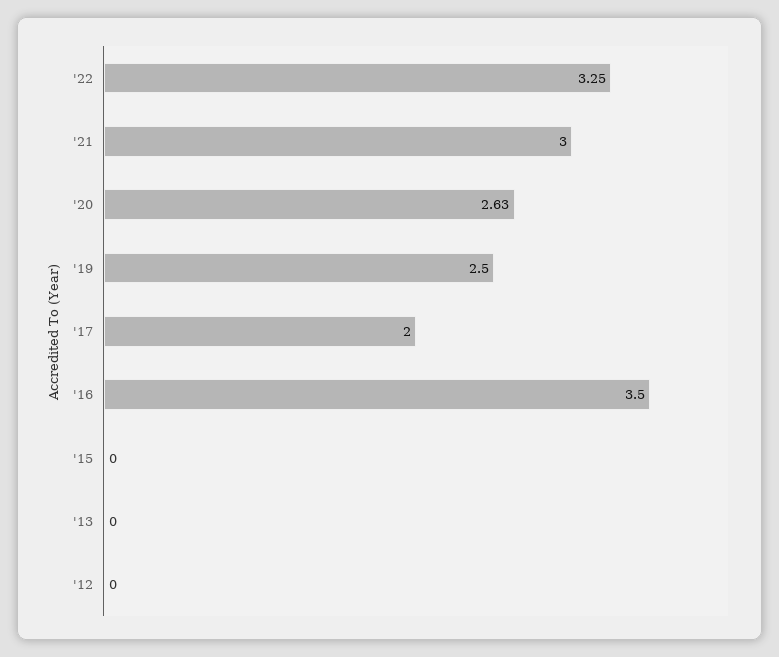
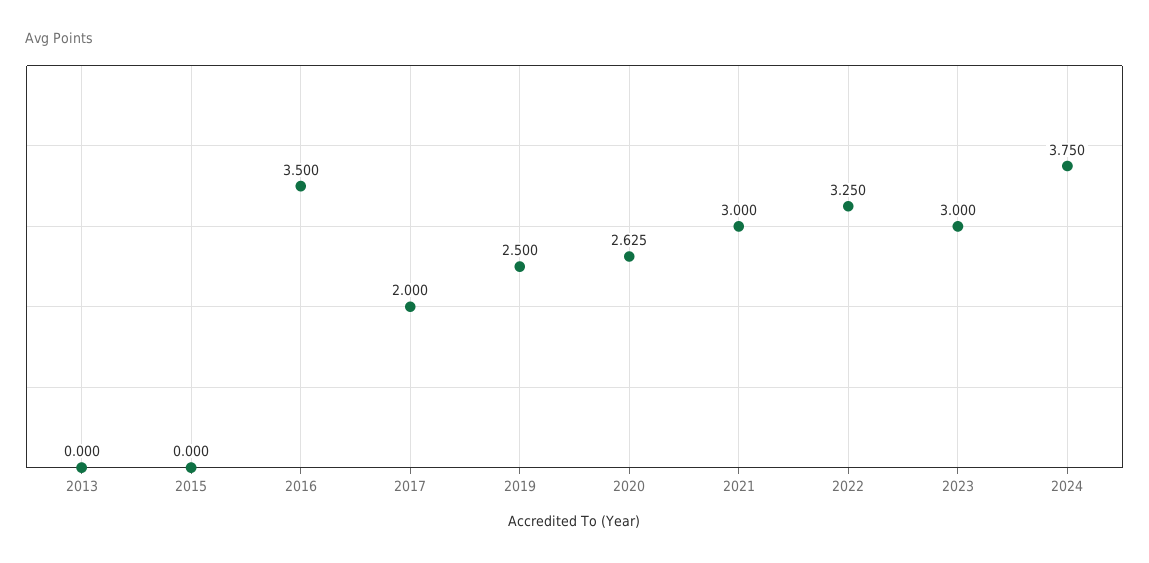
'12: 0 -> none
2023: none -> 3
2024: none -> 3.75

